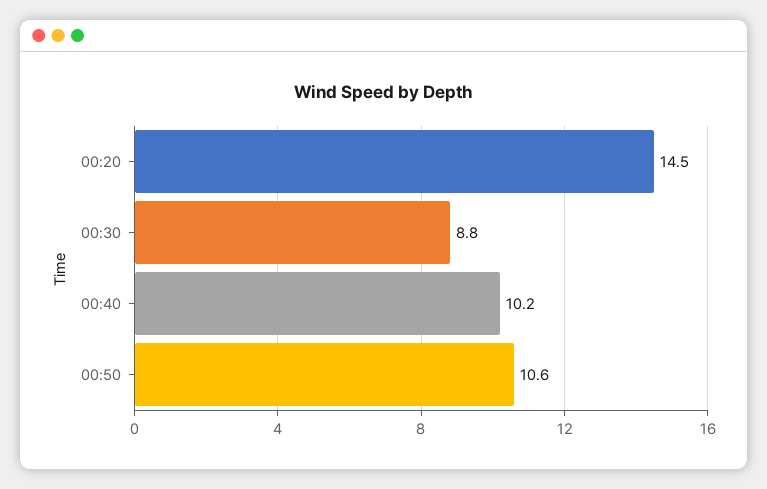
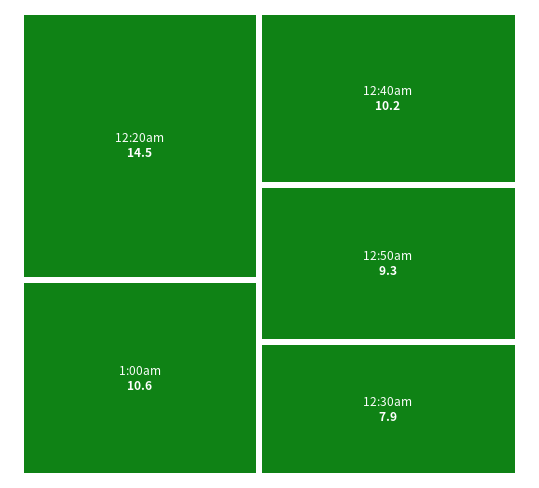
00:30: 8.8 -> 7.9
00:50: 10.6 -> 9.3
1:00am: none -> 10.6

